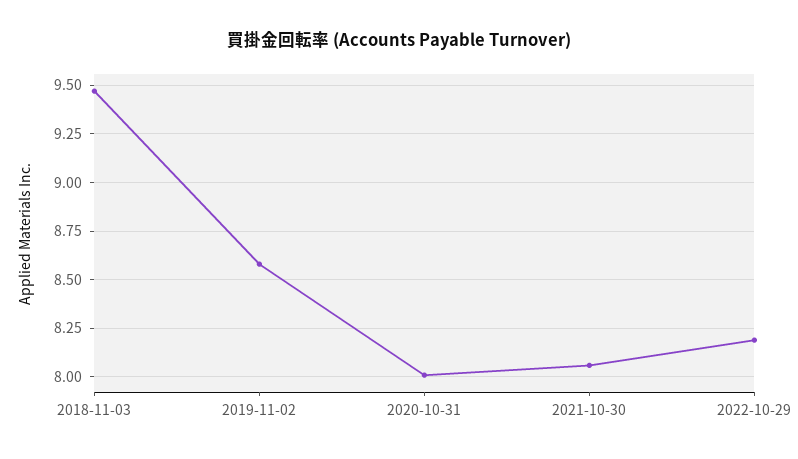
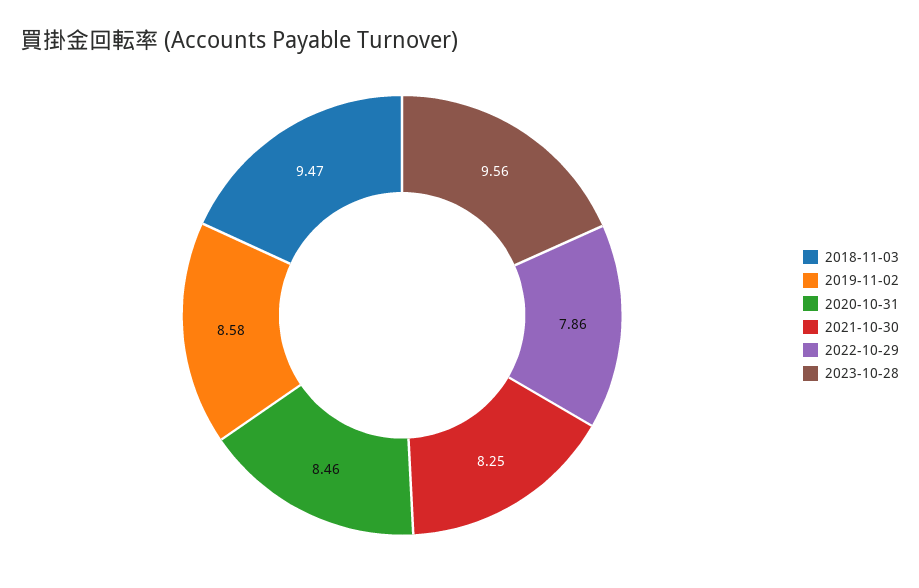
2020-10-31: 8 -> 8.46
2021-10-30: 8.05 -> 8.25
2022-10-29: 8.2 -> 7.86
2023-10-28: none -> 9.56

